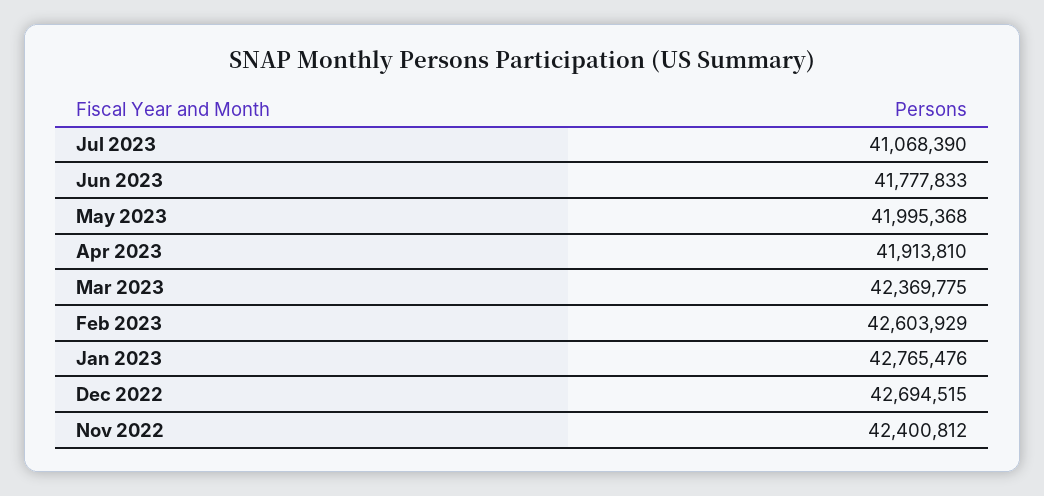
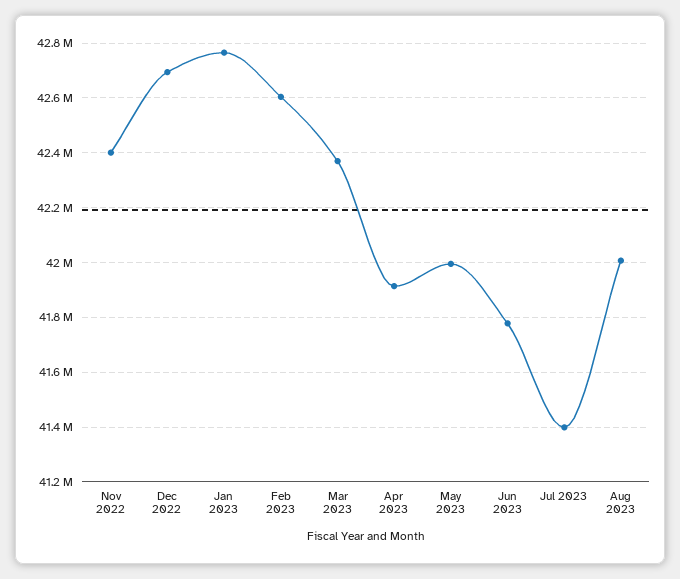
Jul 2023: 41068390 -> 41400000
Aug 2023: none -> 42000000

